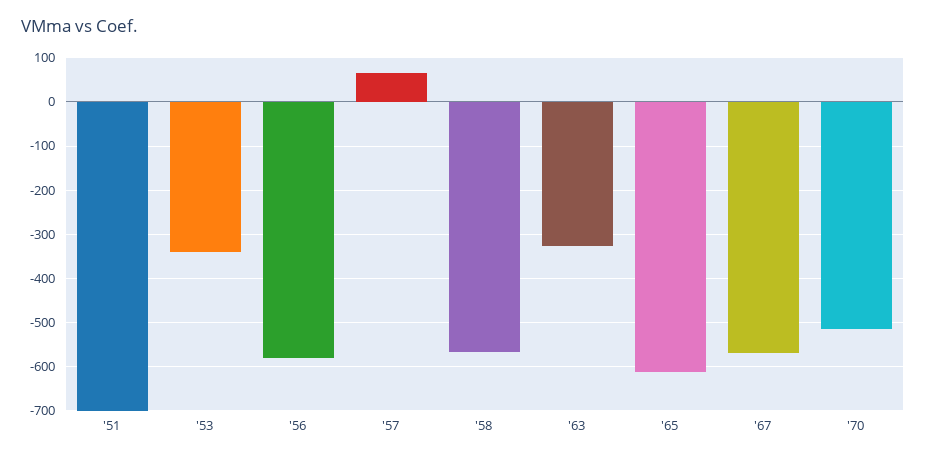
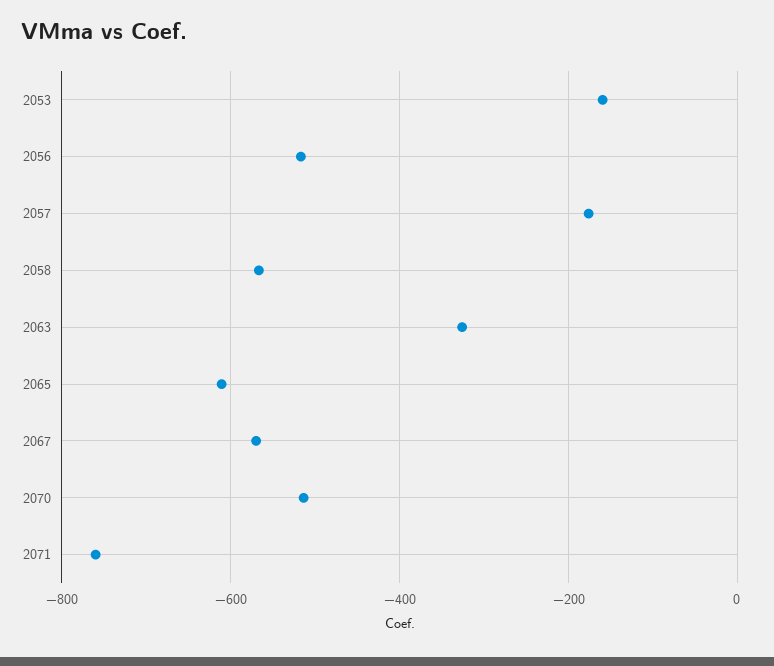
'51: -700 -> none
'53: -340 -> -160
'56: -580 -> -520
'57: 60 -> -180
2071: none -> -760

